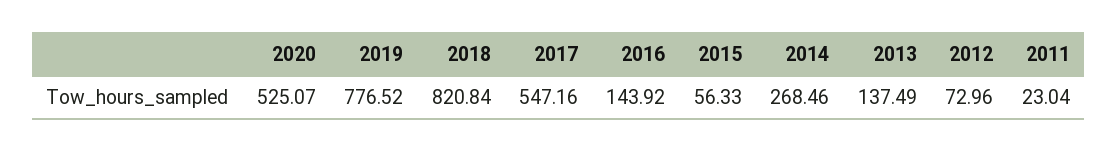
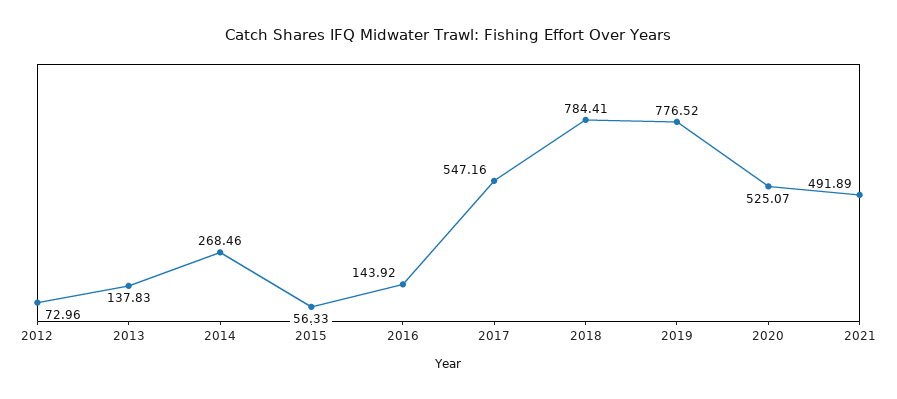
2018: 820.84 -> 784.41
2013: 137.49 -> 137.83
2011: 23.04 -> none
2021: none -> 491.89

